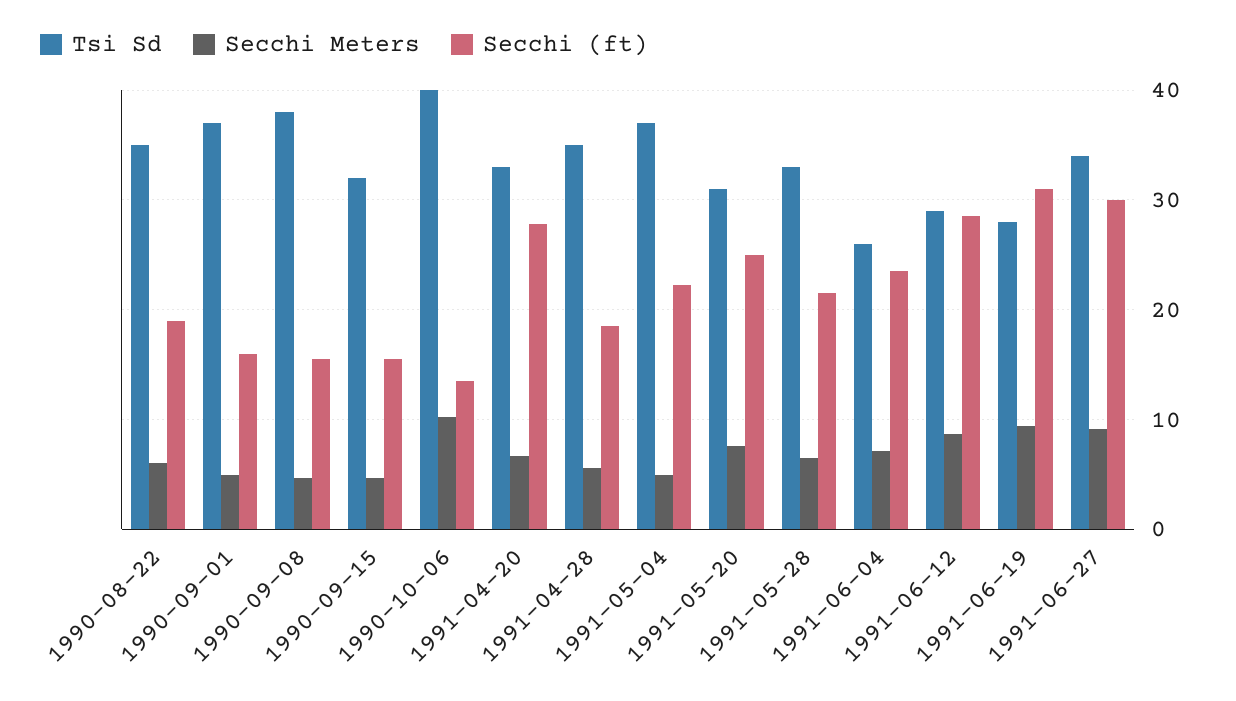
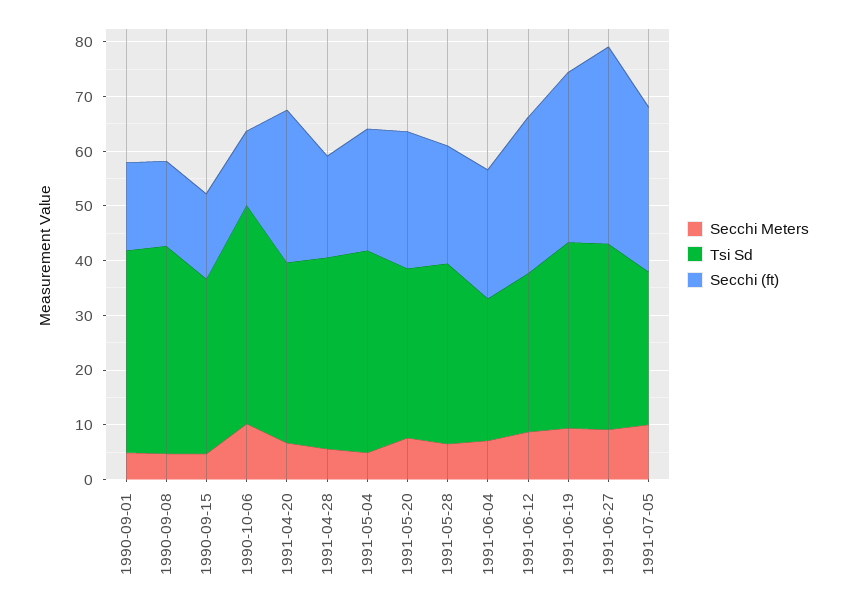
Tsi Sd, 1990-08-22: 35 -> none
Secchi Meters, 1990-08-22: 6 -> none
Secchi (ft), 1990-08-22: 19 -> none
Tsi Sd, 1991-06-19: 28 -> 34
Secchi (ft), 1991-06-27: 30 -> 36
Secchi Meters, 1991-07-05: none -> 10
Tsi Sd, 1991-07-05: none -> 28
Secchi (ft), 1991-07-05: none -> 30

